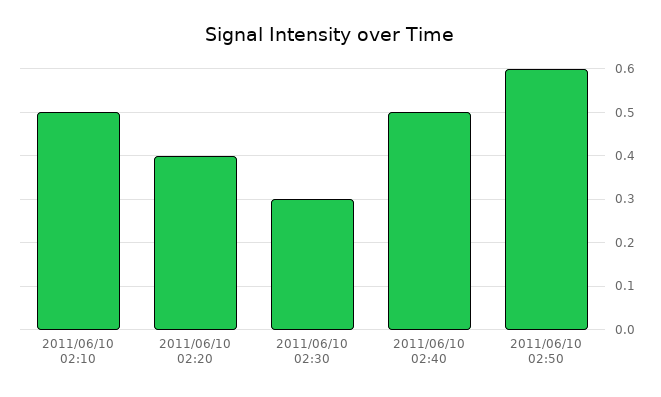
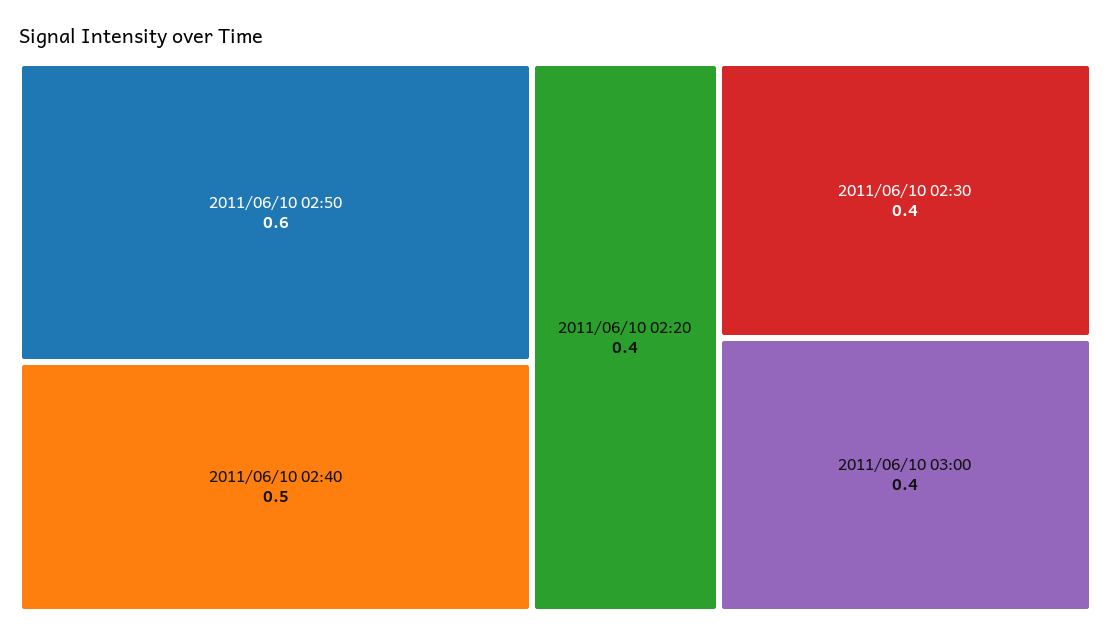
2011/06/10 02:10: 0.5 -> none
2011/06/10 02:30: 0.3 -> 0.4
2011/06/10 03:00: none -> 0.4

